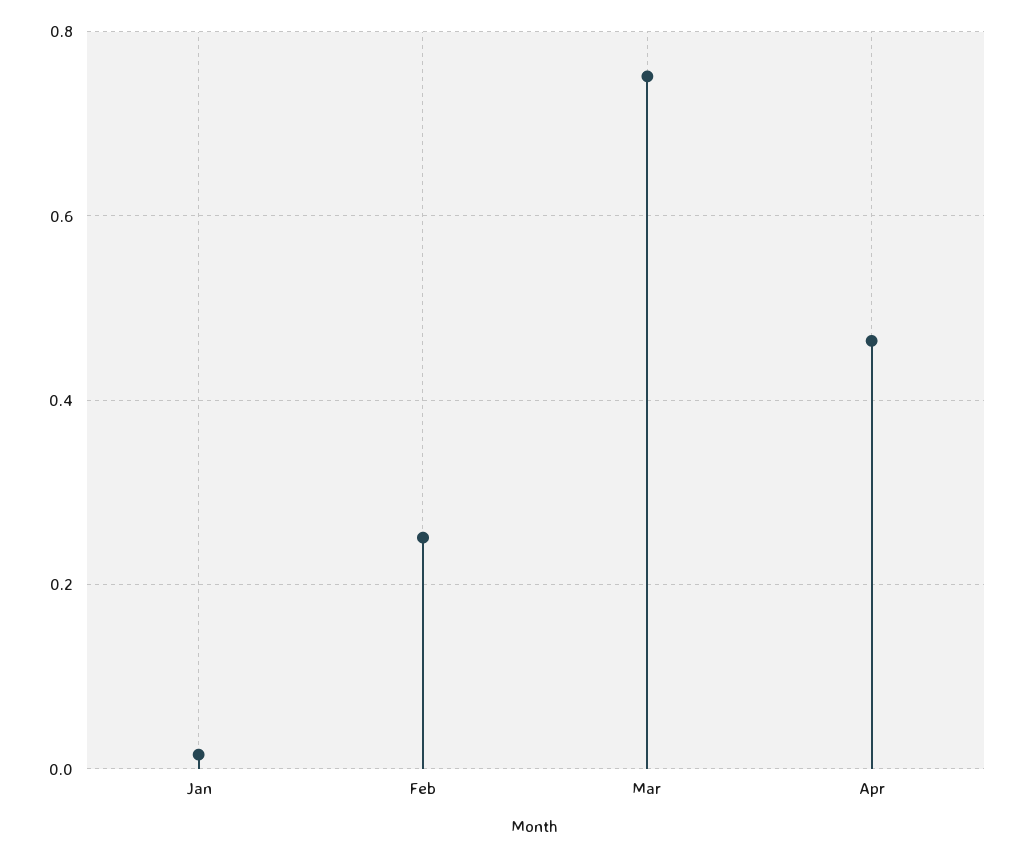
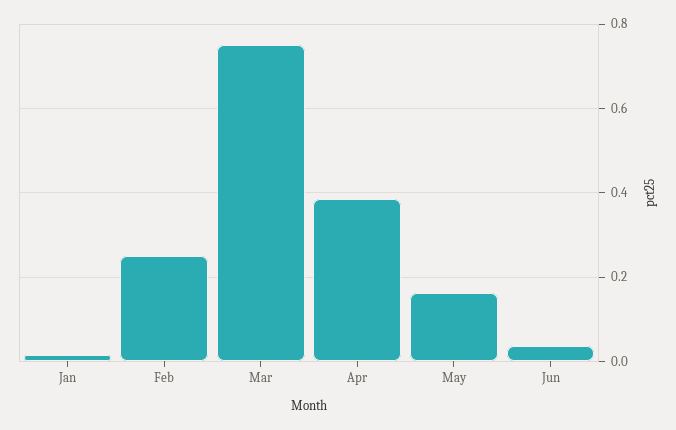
Apr: 0.46 -> 0.38
May: none -> 0.16
Jun: none -> 0.04

